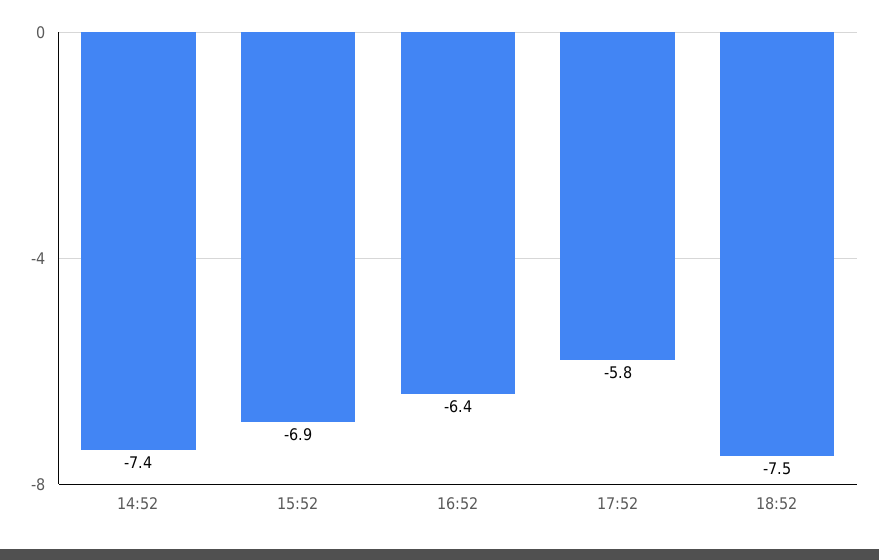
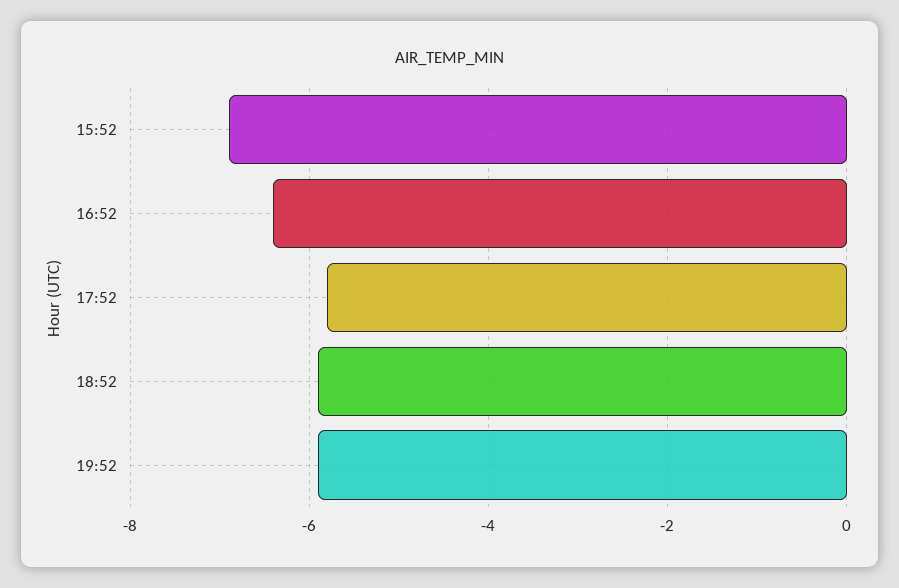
14:52: -7.4 -> none
18:52: -7.5 -> -6
19:52: none -> -6

